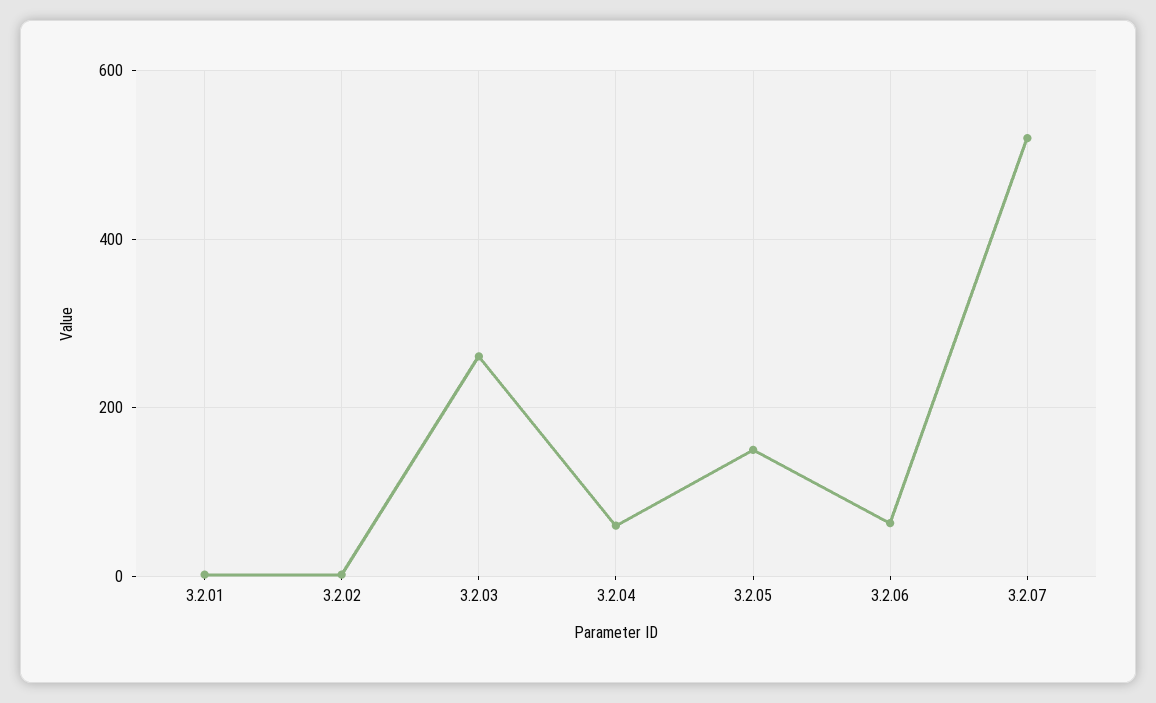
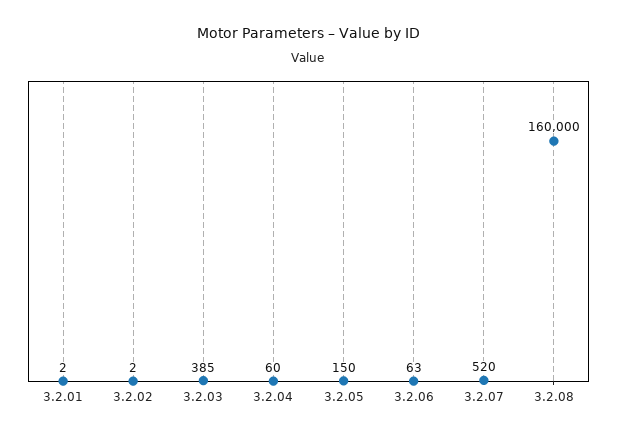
3.2.03: 260 -> 385
3.2.08: none -> 160000

